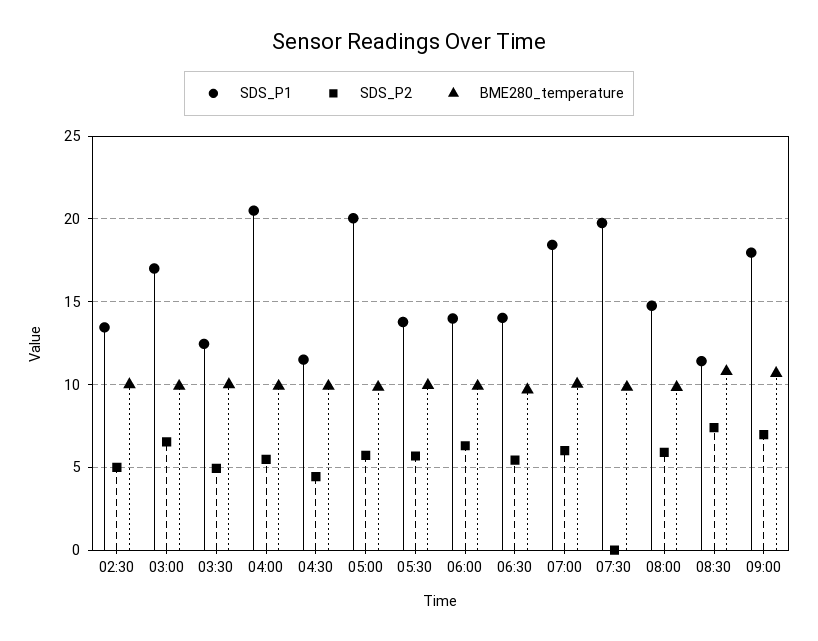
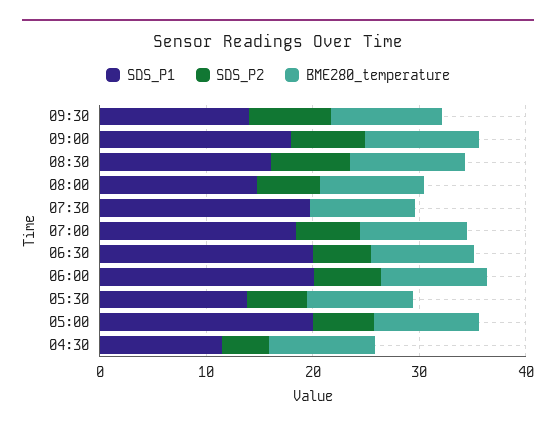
SDS_P1, 02:30: 13.5 -> none
SDS_P2, 02:30: 5 -> none
BME280_temperature, 02:30: 10 -> none
SDS_P1, 03:00: 17 -> none
SDS_P2, 03:00: 6.5 -> none
BME280_temperature, 03:00: 10 -> none
SDS_P1, 03:30: 12.5 -> none
SDS_P2, 03:30: 5 -> none
BME280_temperature, 03:30: 10 -> none
SDS_P1, 04:00: 20.5 -> none
SDS_P2, 04:00: 5.5 -> none
BME280_temperature, 04:00: 10 -> none
SDS_P1, 06:00: 14 -> 20
SDS_P1, 06:30: 14 -> 20
SDS_P1, 08:30: 11.5 -> 16
SDS_P1, 09:30: none -> 14
SDS_P2, 09:30: none -> 8
BME280_temperature, 09:30: none -> 10

